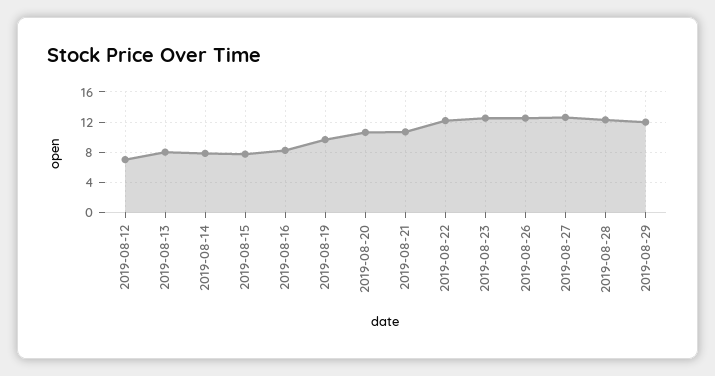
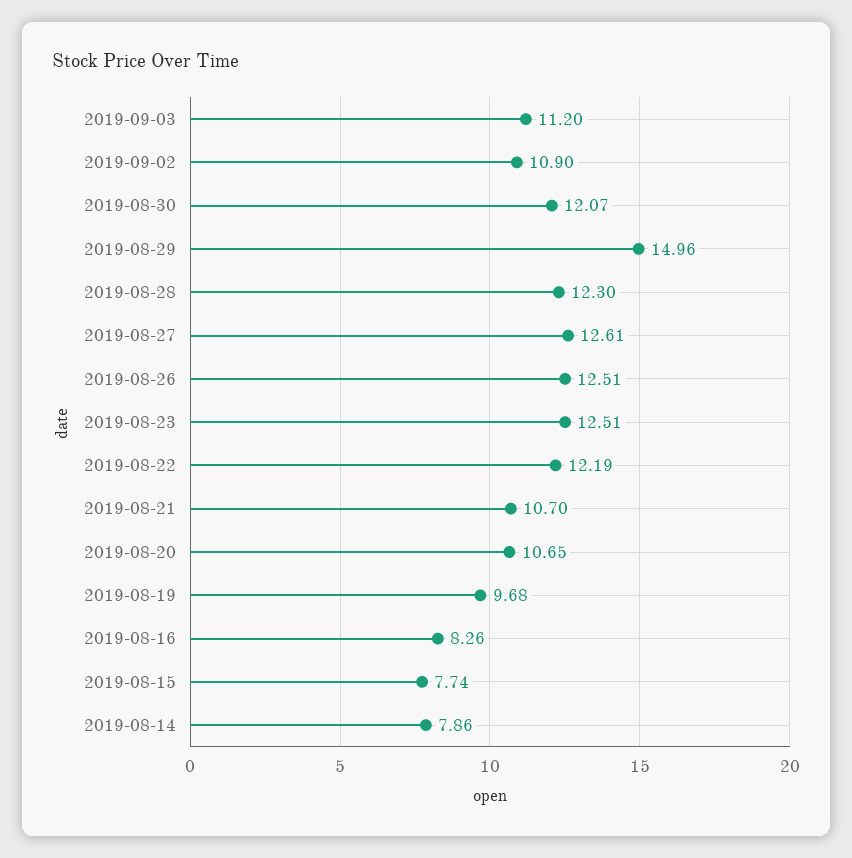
2019-08-12: 7 -> none
2019-08-13: 8 -> none
2019-08-29: 12 -> 14.96
2019-09-03: none -> 11.2
2019-09-02: none -> 10.9
2019-08-30: none -> 12.07

